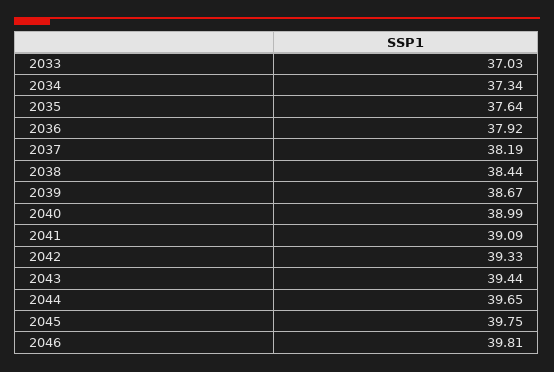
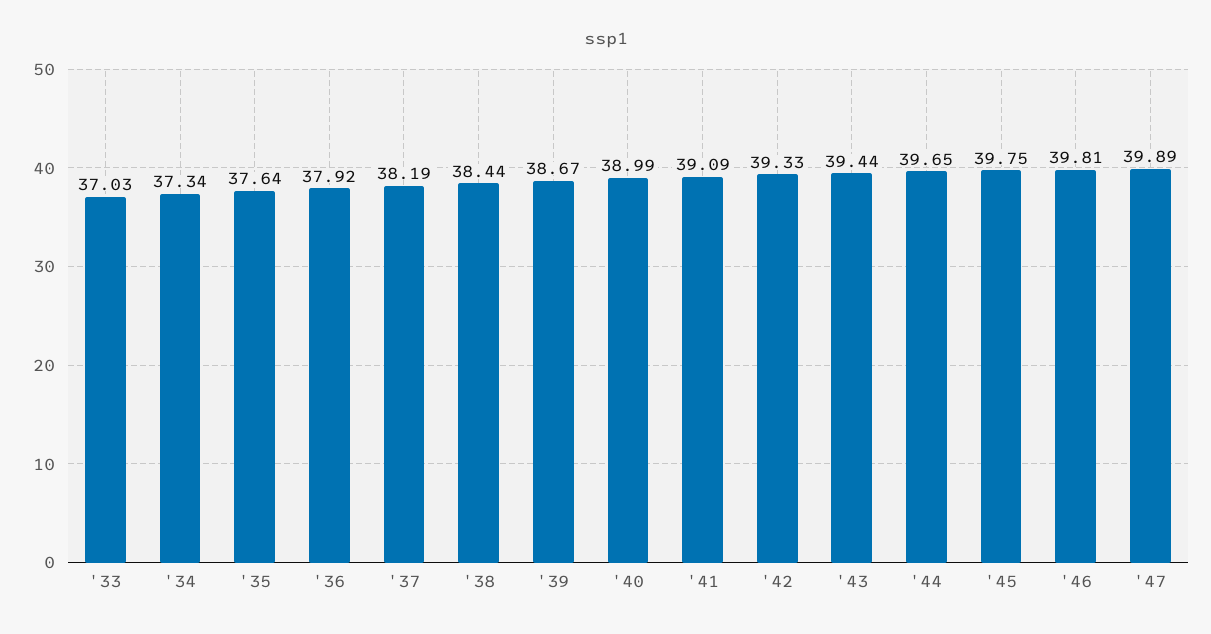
'47: none -> 39.89

